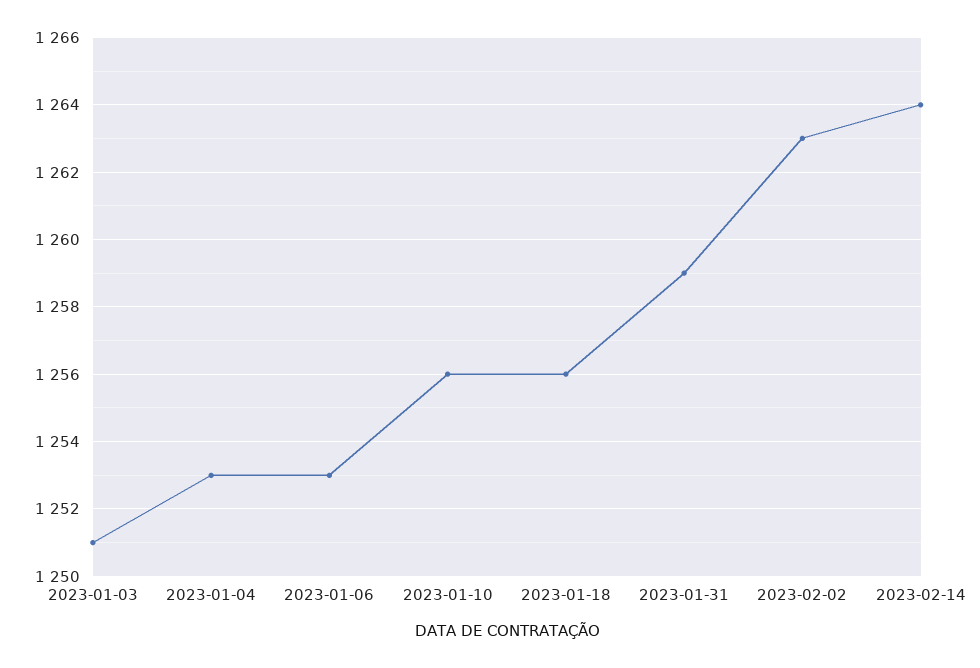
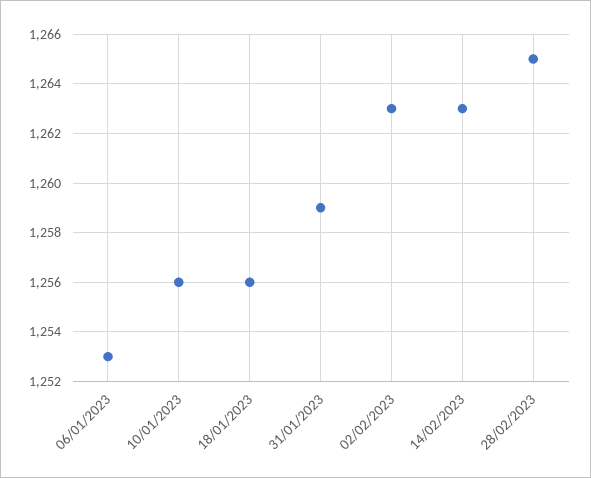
2023-01-03: 1251 -> none
2023-01-04: 1253 -> none
2023-02-14: 1264 -> 1263
28/02/2023: none -> 1265

